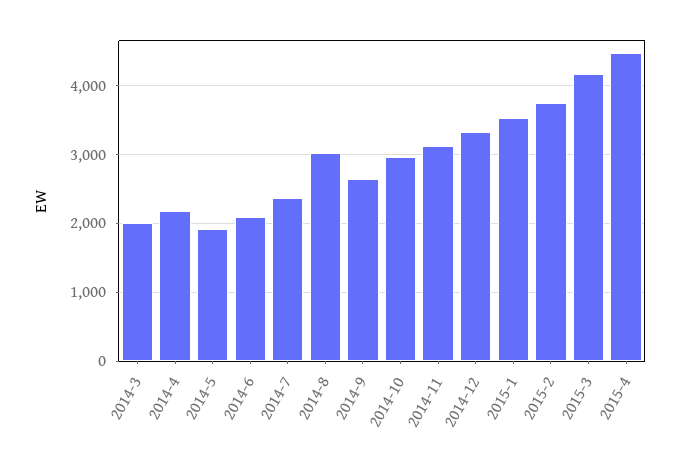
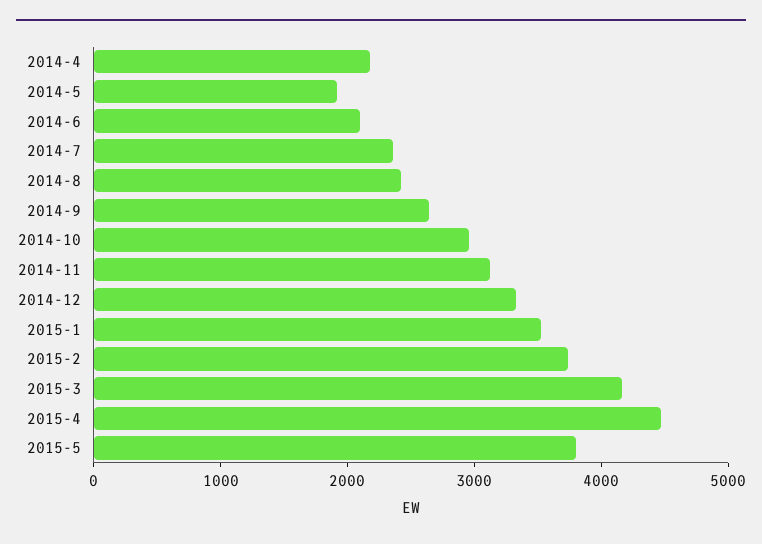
2014-3: 2000 -> none
2014-8: 3000 -> 2400
2015-5: none -> 3800

